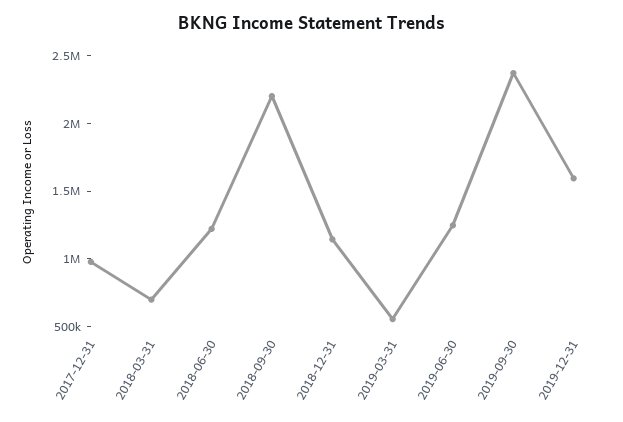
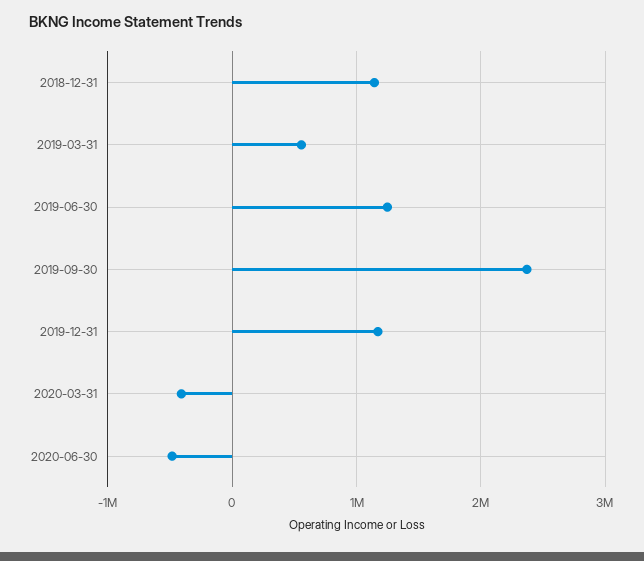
2017-12-31: 1000000 -> none
2018-03-31: 700000 -> none
2018-06-30: 1200000 -> none
2018-09-30: 2200000 -> none
2019-12-31: 1600000 -> 1200000
2020-03-31: none -> -400000
2020-06-30: none -> -500000

